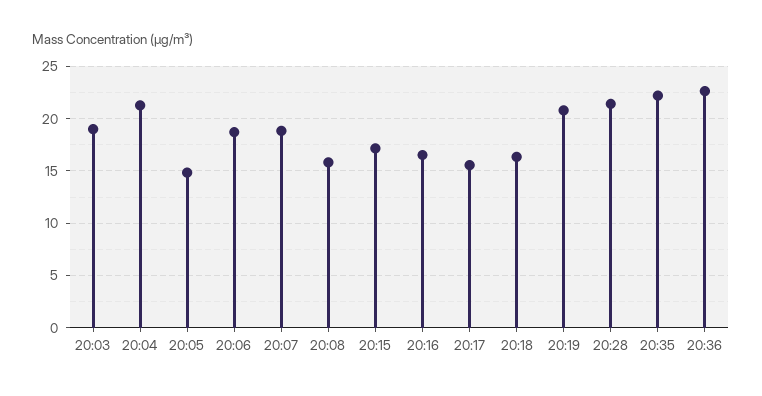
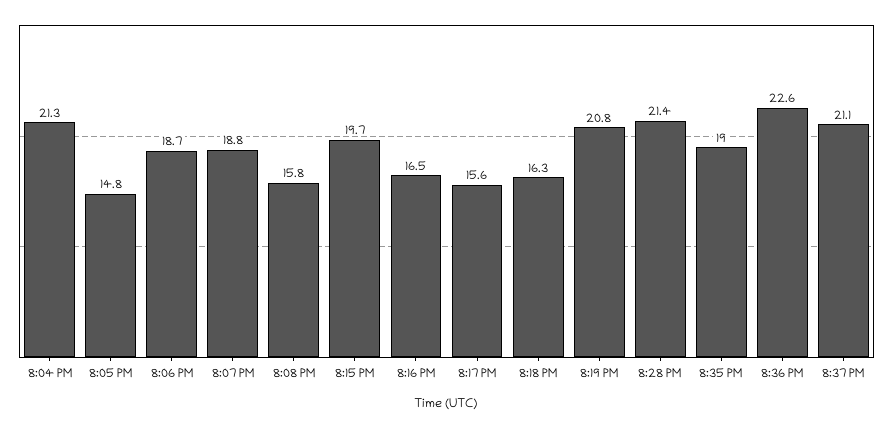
20:03: 19 -> none
20:15: 17 -> 19.7
20:35: 22 -> 19
8:37 PM: none -> 21.1

